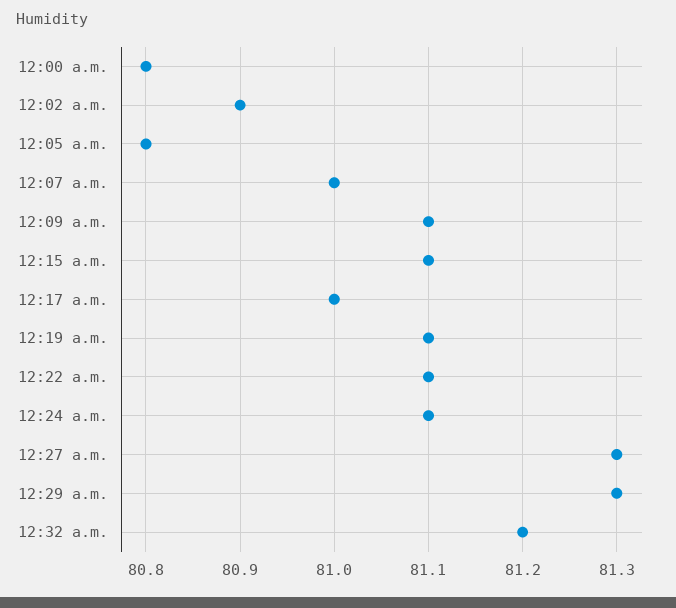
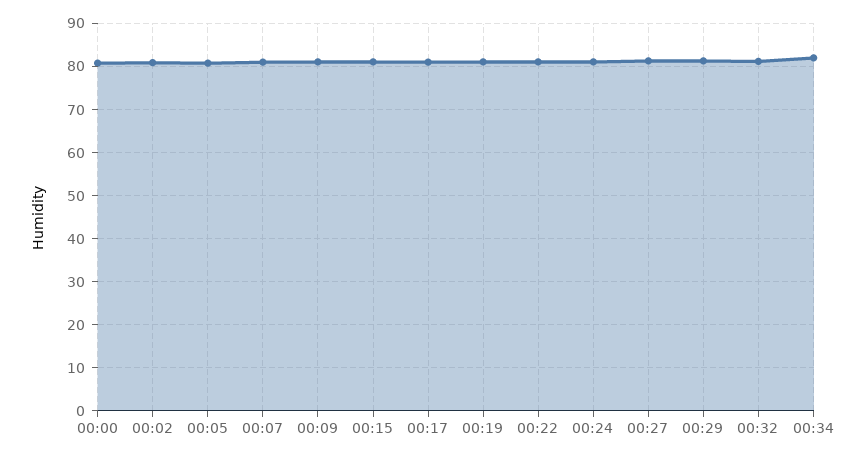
00:34: none -> 82

